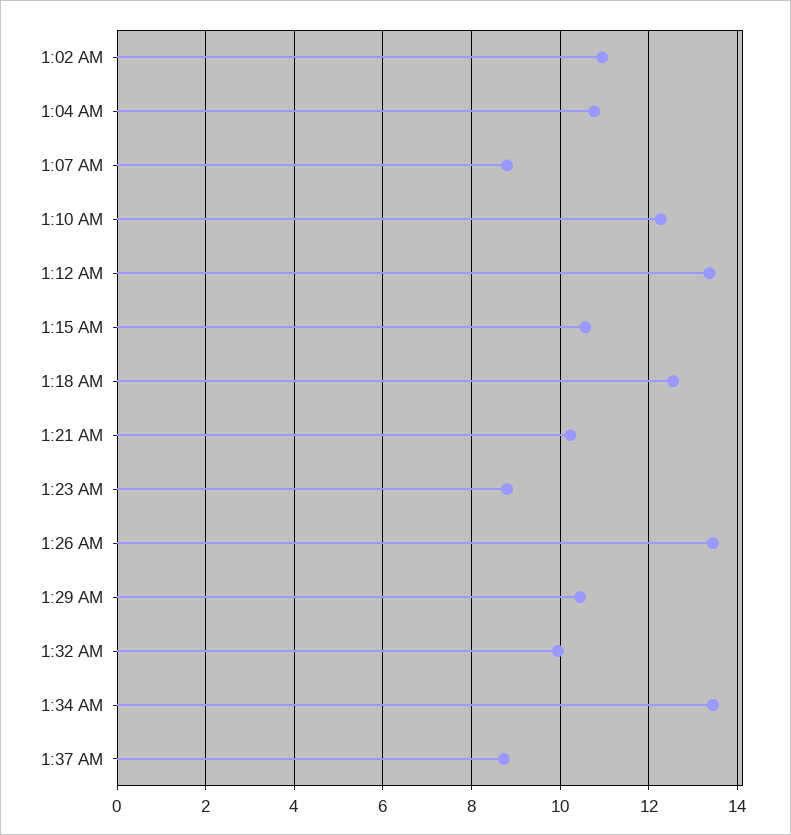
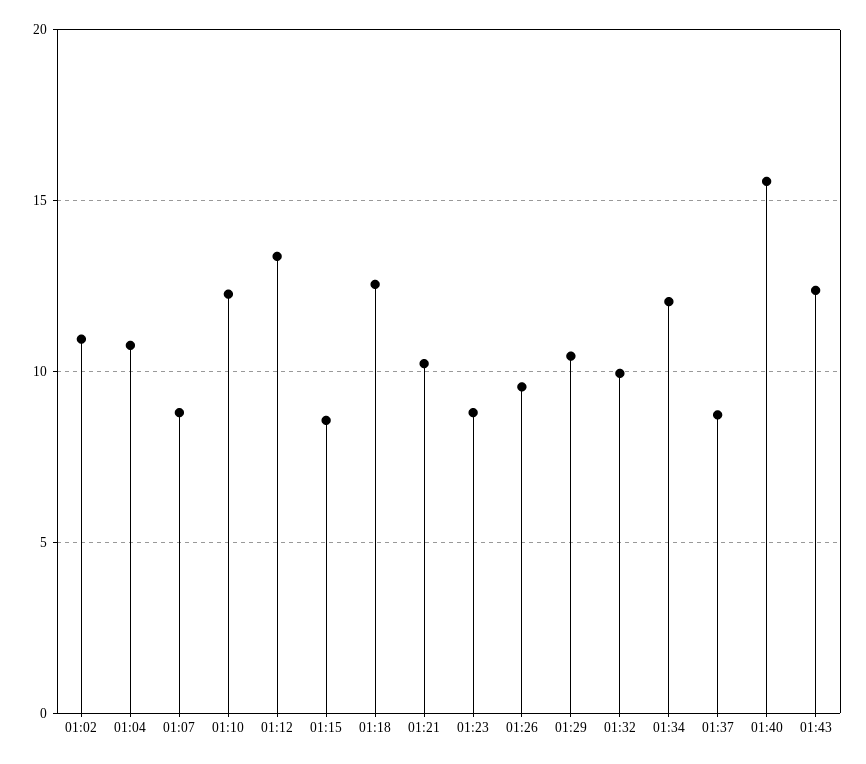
1:15 AM: 10.6 -> 8.5
1:26 AM: 13.4 -> 9.5
1:34 AM: 13.4 -> 12
01:40: none -> 15.5
01:43: none -> 12.5

